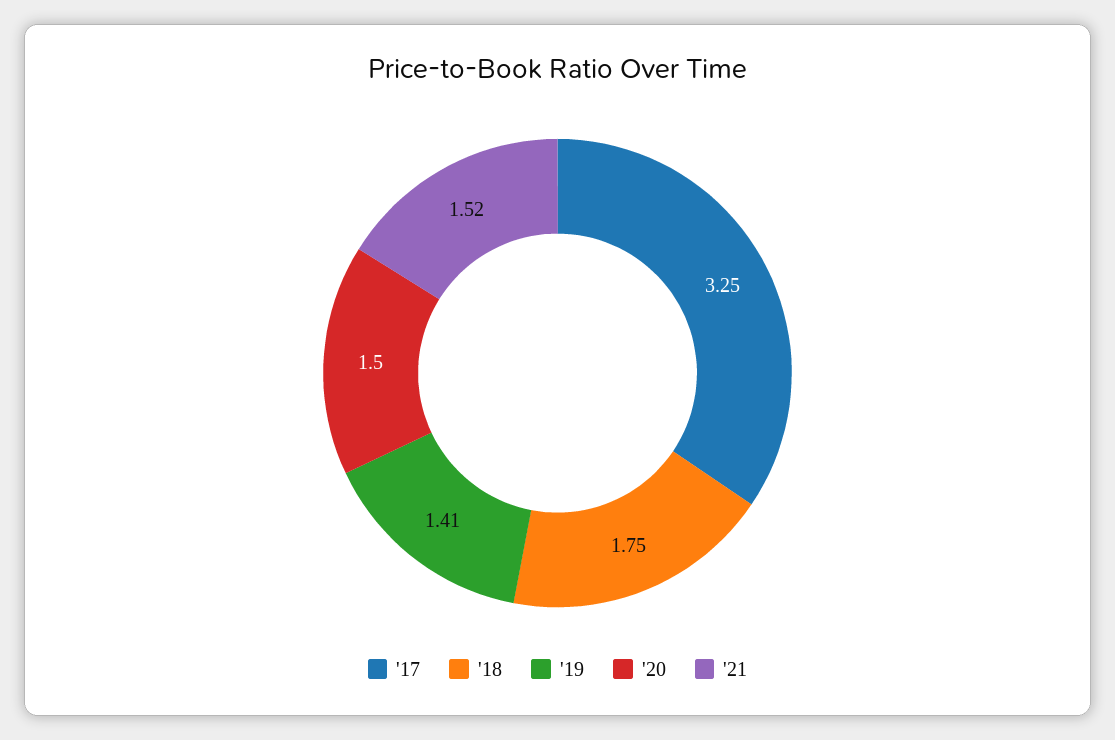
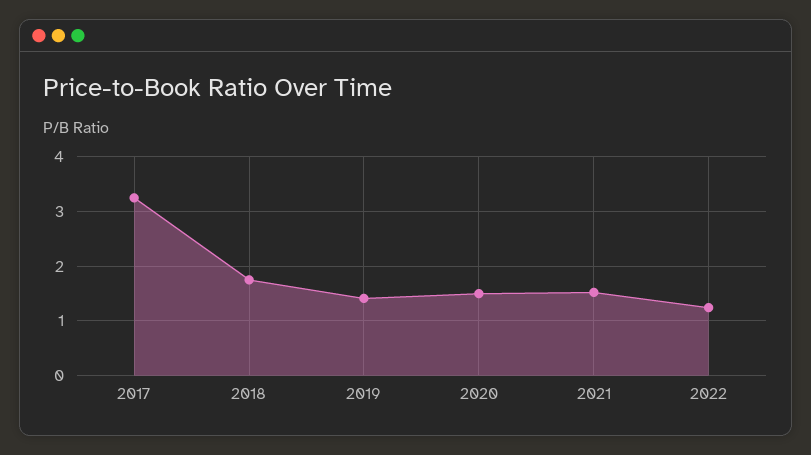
2022: none -> 1.2

